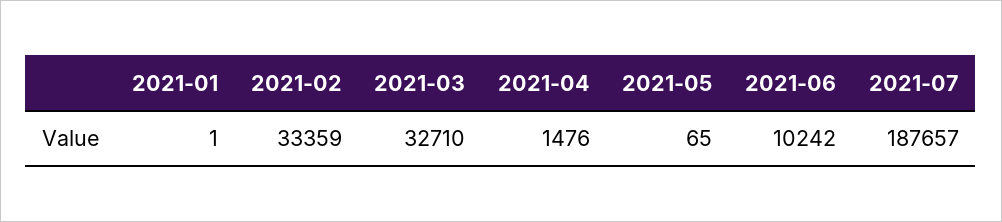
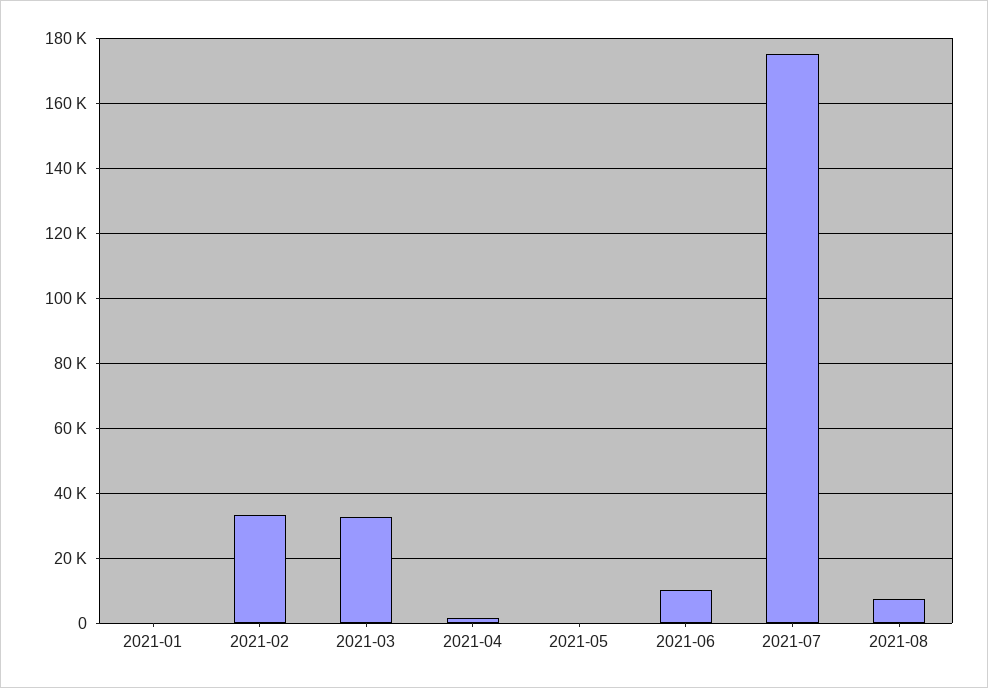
2021-07: 187657 -> 176000
2021-08: none -> 8000

